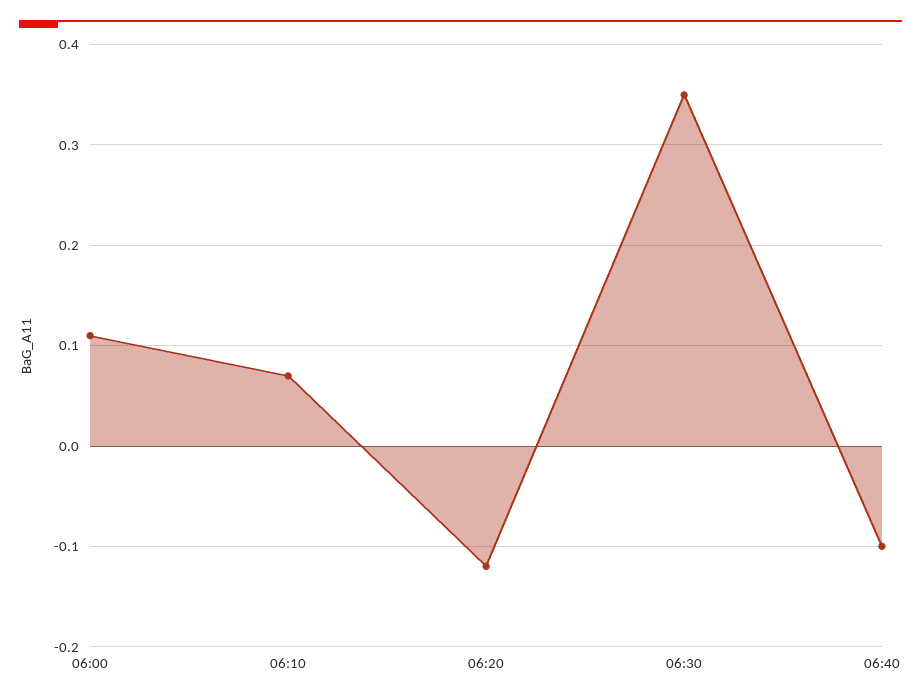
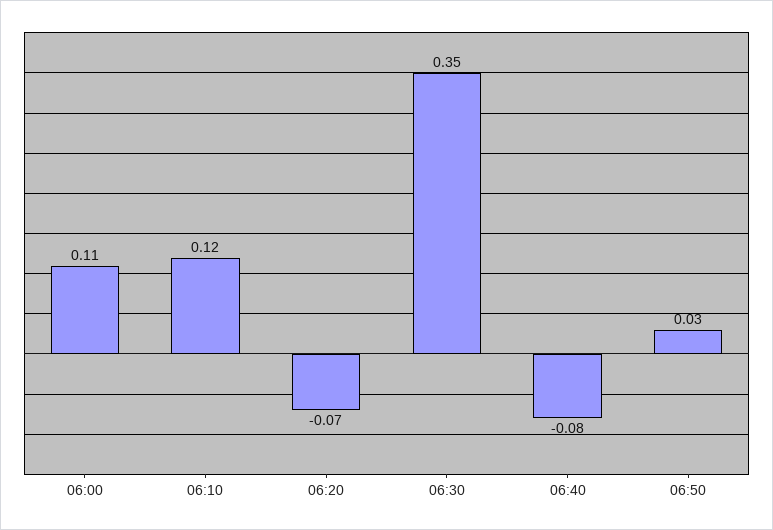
06:10: 0.07 -> 0.12
06:20: -0.12 -> -0.07
06:40: -0.1 -> -0.08
06:50: none -> 0.03

